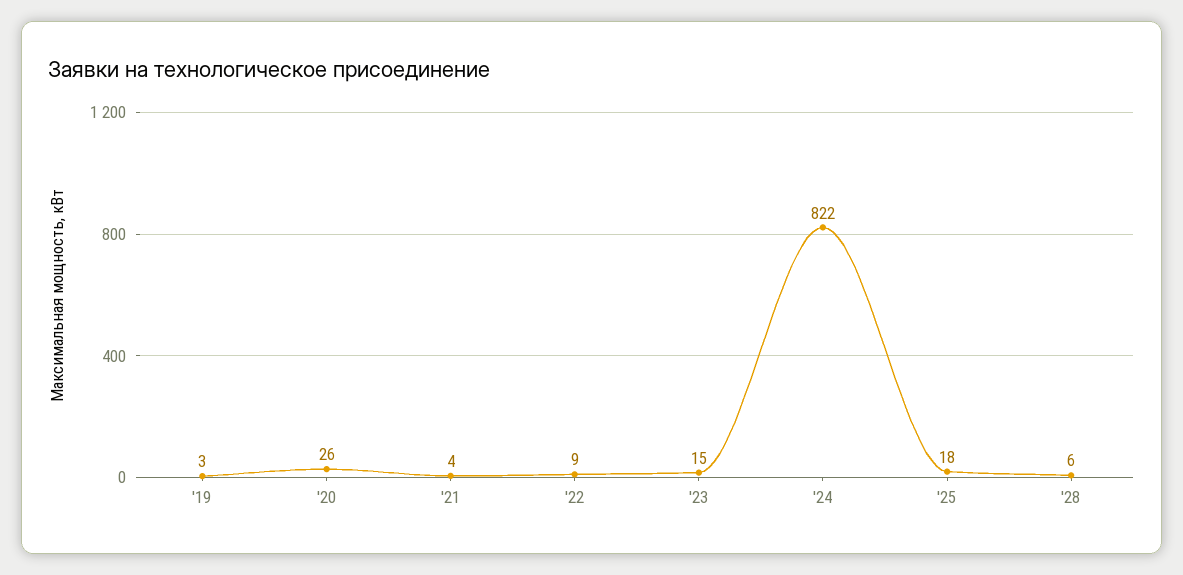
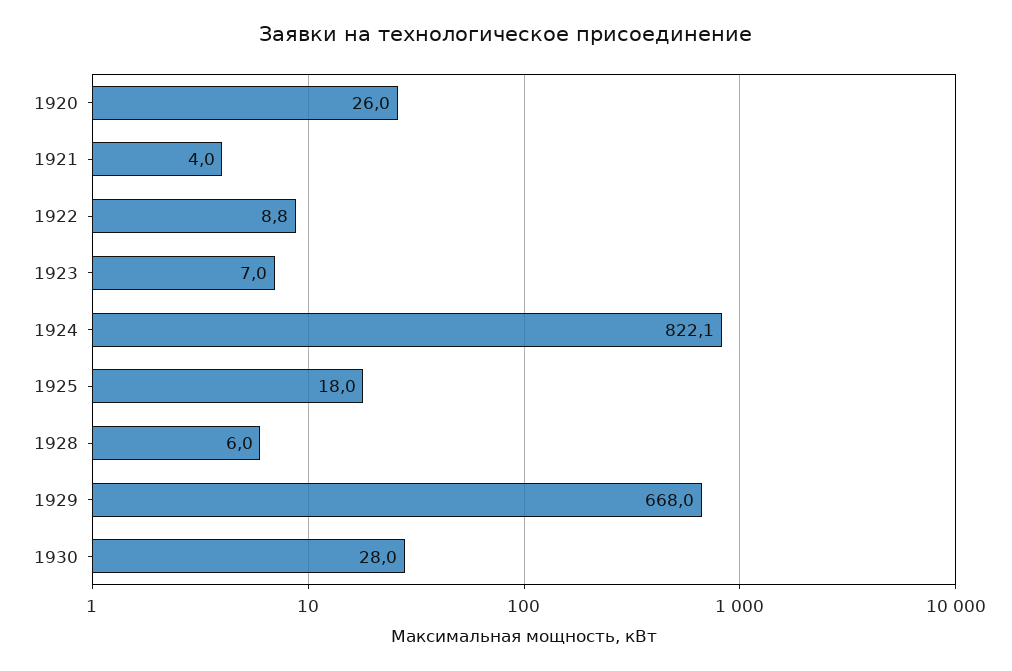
'19: 3 -> none
'23: 15 -> 7
1929: none -> 668
1930: none -> 28

